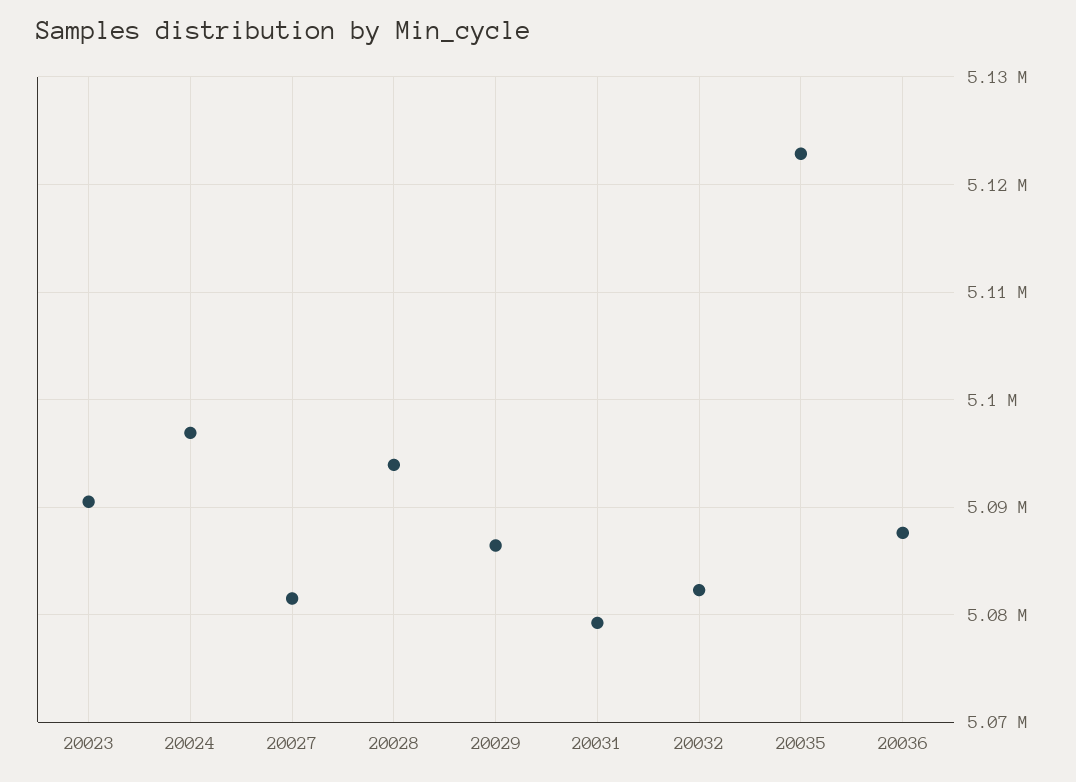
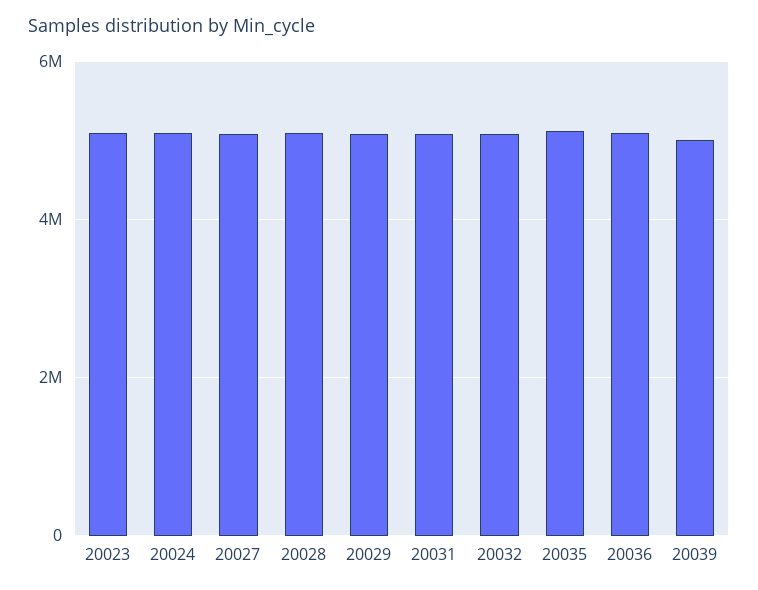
20039: none -> 5000000

